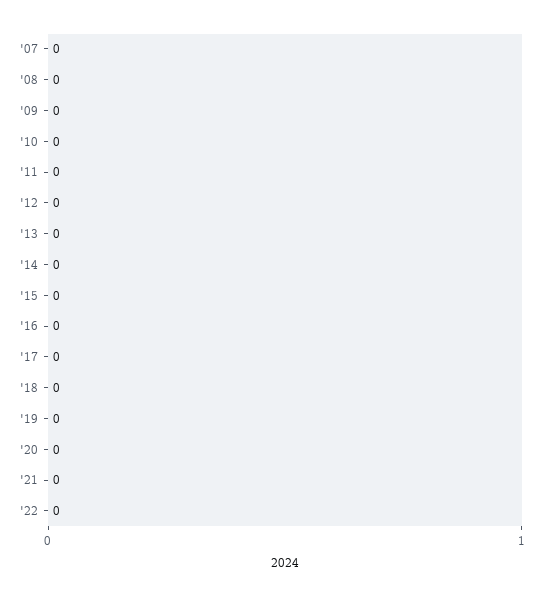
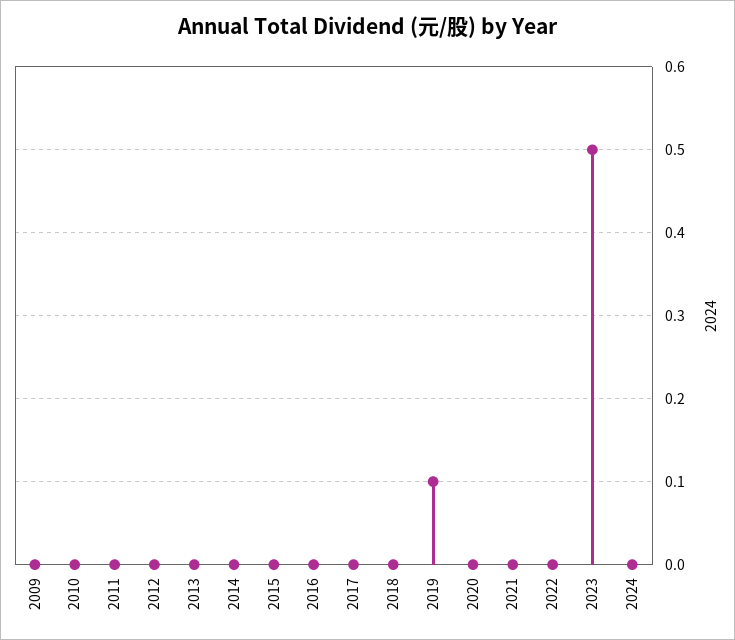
'07: 0 -> none
'08: 0 -> none
'19: 0 -> 0.1
2023: none -> 0.5
2024: none -> 0

